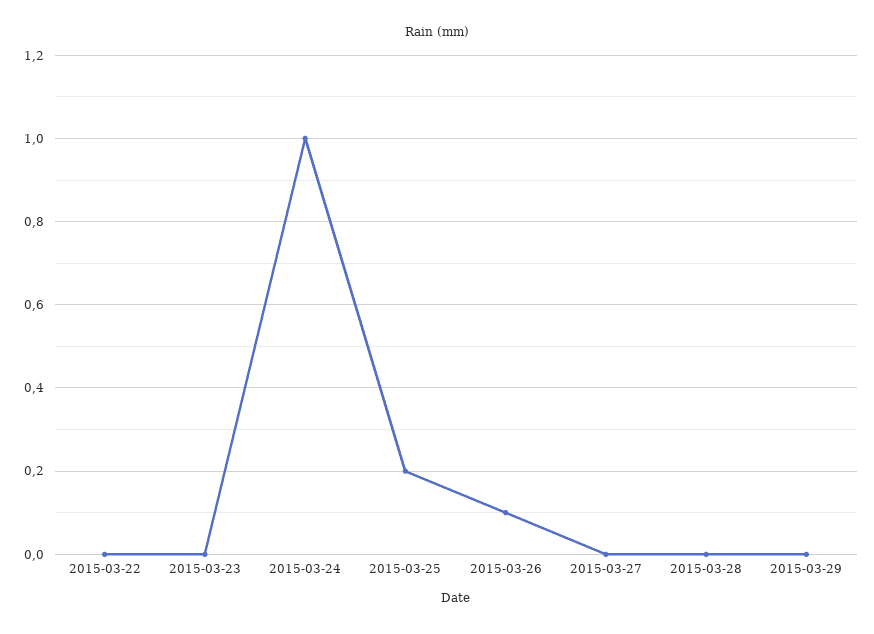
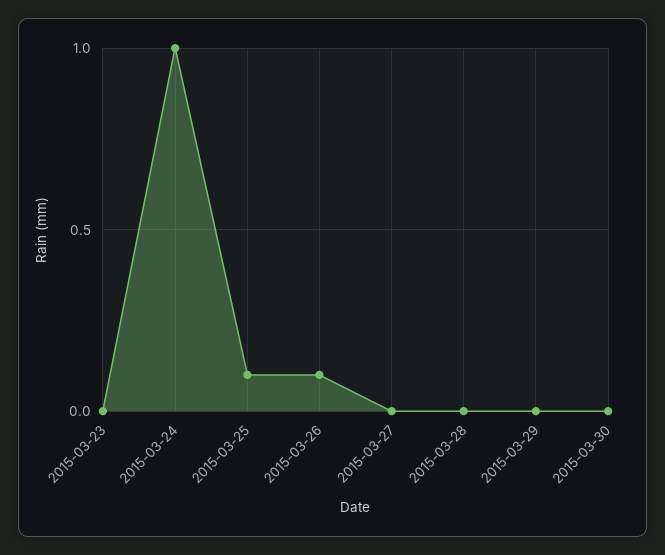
2015-03-22: 0 -> none
2015-03-25: 0.2 -> 0.1
2015-03-30: none -> 0

